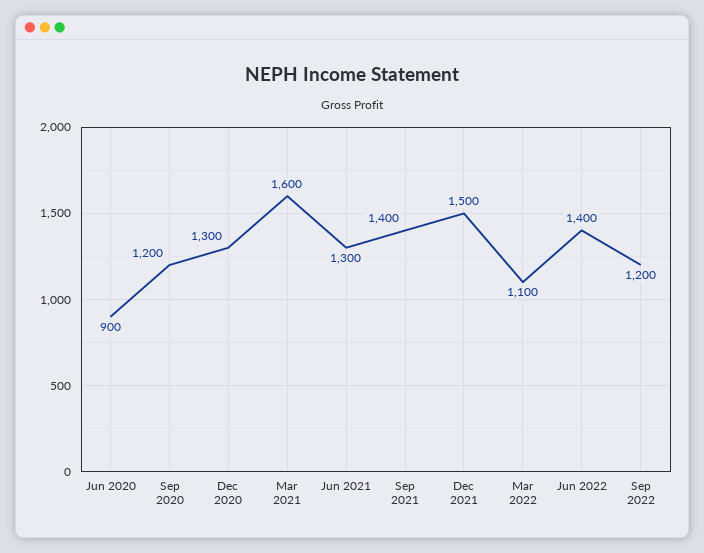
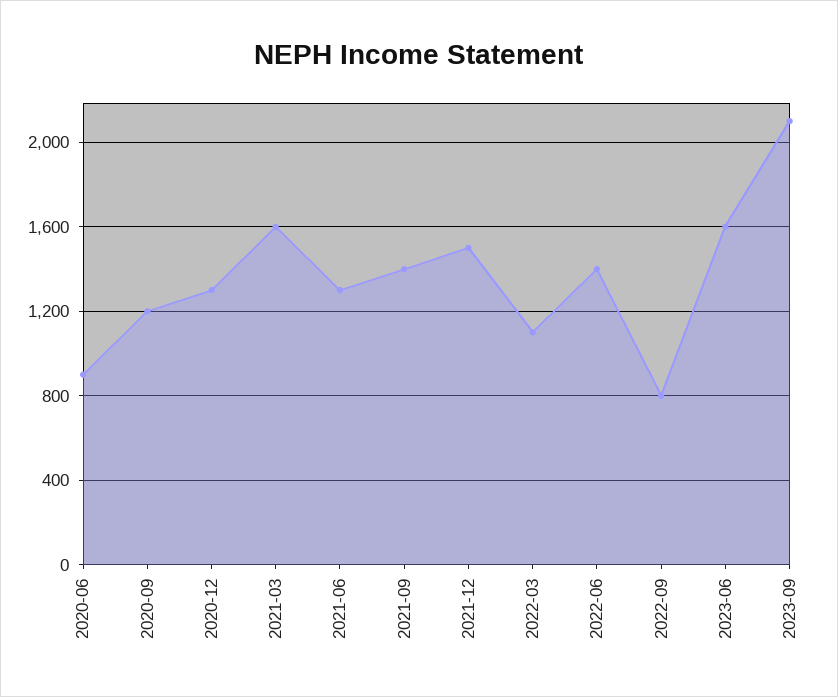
Sep 2022: 1200 -> 800
2023-06: none -> 1600
2023-09: none -> 2100

